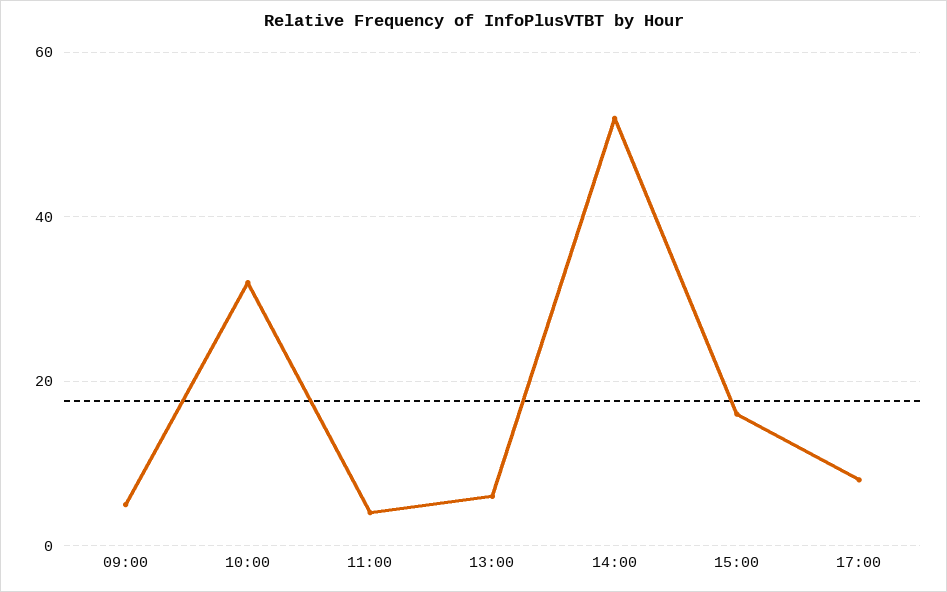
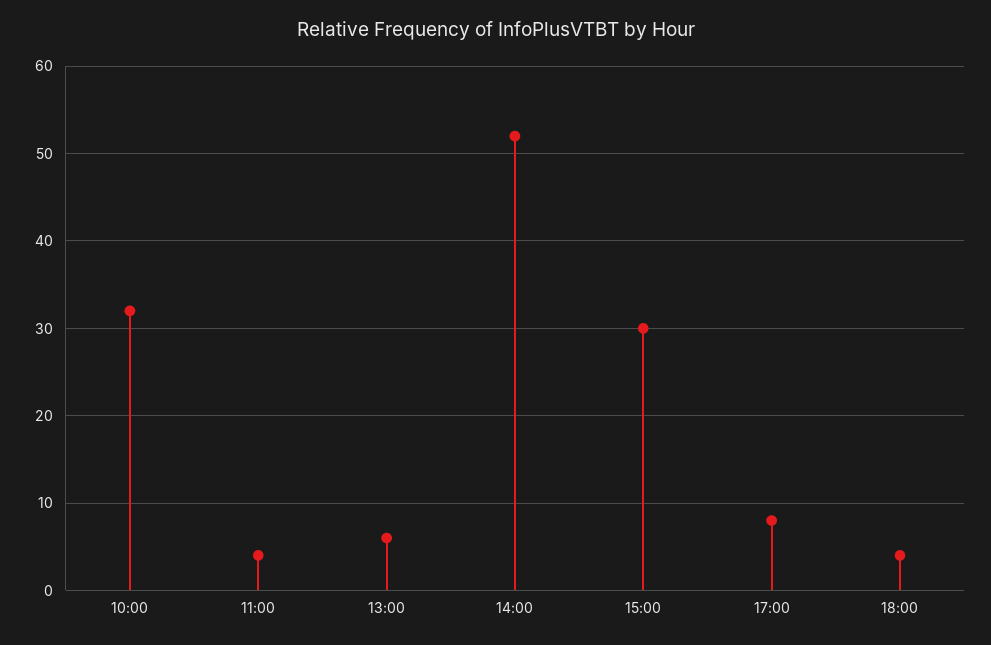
09:00: 5 -> none
15:00: 15 -> 30
18:00: none -> 4

